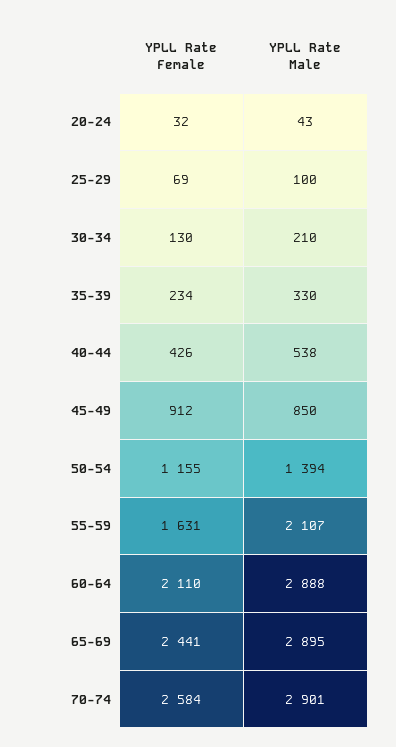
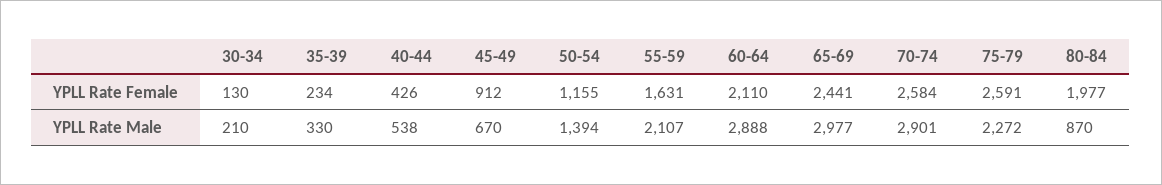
YPLL Rate Female, 20-24: 32 -> none
YPLL Rate Male, 20-24: 43 -> none
YPLL Rate Female, 25-29: 69 -> none
YPLL Rate Male, 25-29: 100 -> none
YPLL Rate Male, 45-49: 850 -> 670
YPLL Rate Male, 65-69: 2895 -> 2977
YPLL Rate Female, 75-79: none -> 2591
YPLL Rate Female, 80-84: none -> 1977
YPLL Rate Male, 75-79: none -> 2272
YPLL Rate Male, 80-84: none -> 870

